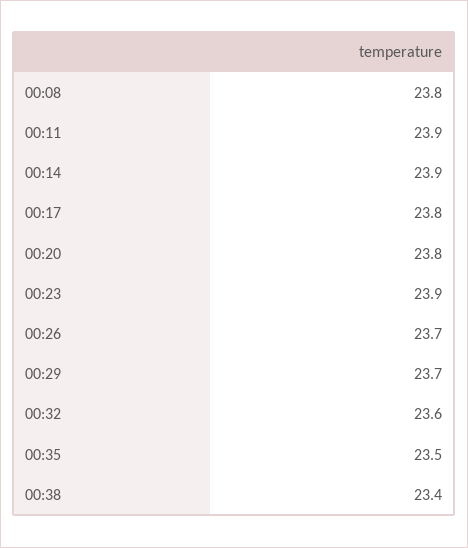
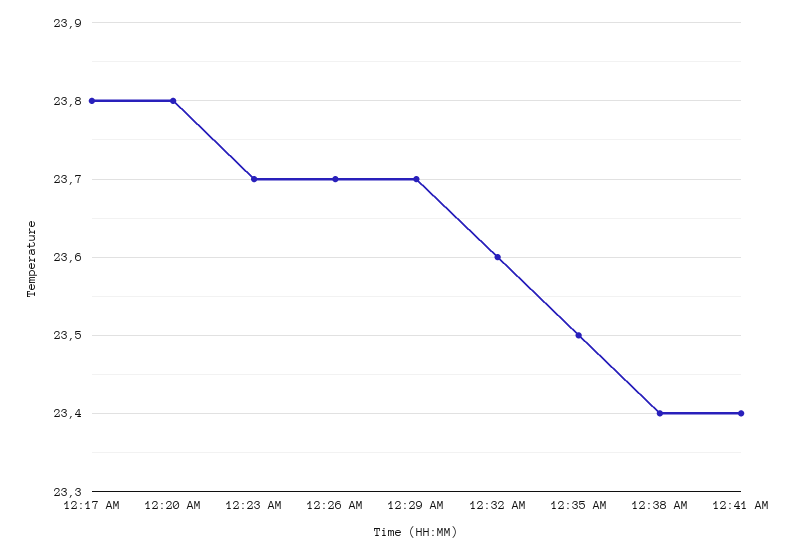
00:08: 23.8 -> none
00:11: 23.9 -> none
00:14: 23.9 -> none
00:23: 23.9 -> 23.7
12:41 AM: none -> 23.4

